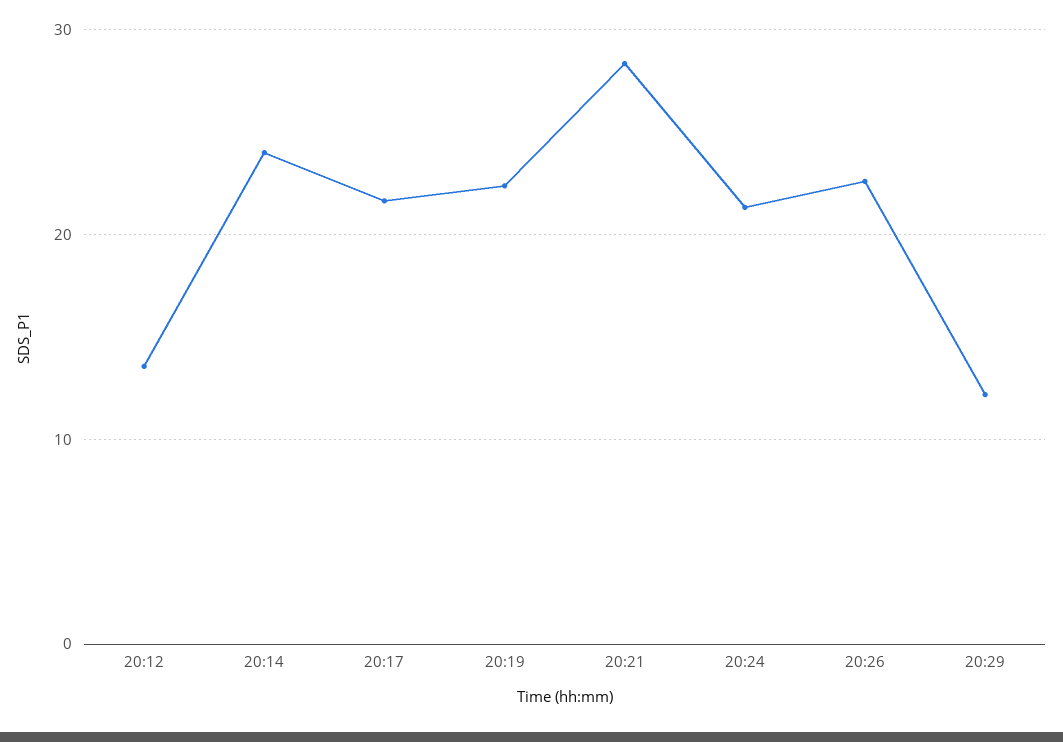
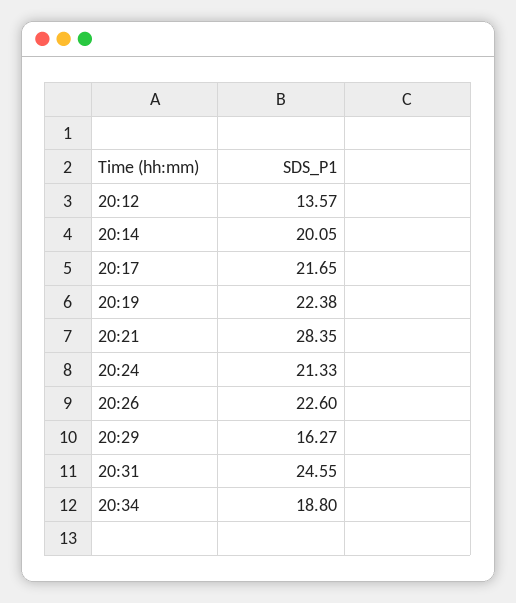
20:14: 24 -> 20.05
20:29: 12 -> 16.27
20:31: none -> 24.55
20:34: none -> 18.8

